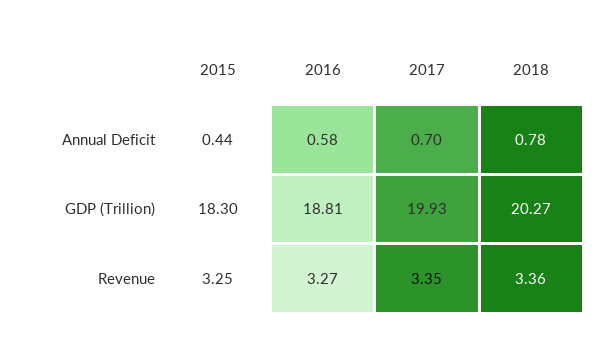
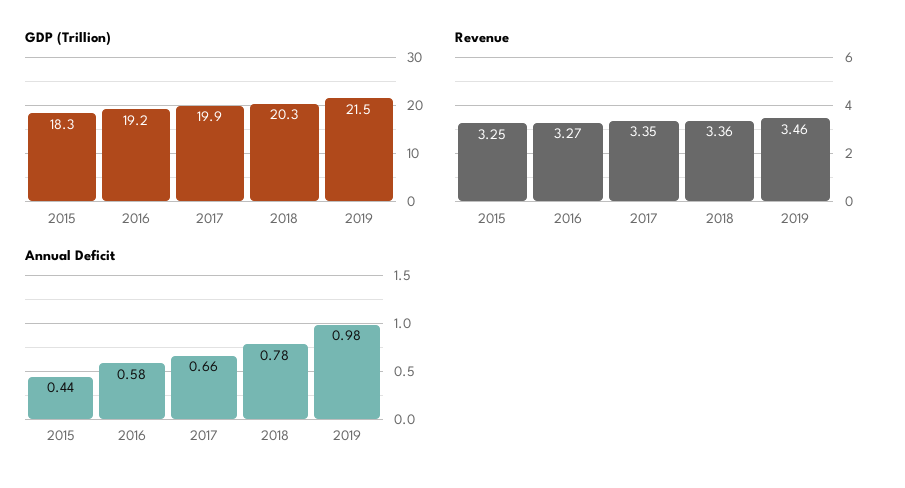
Annual Deficit, 2017: 0.7 -> 0.66
GDP (Trillion), 2016: 18.81 -> 19.2
GDP (Trillion), 2019: none -> 21.5
Revenue, 2019: none -> 3.46
Annual Deficit, 2019: none -> 0.98

